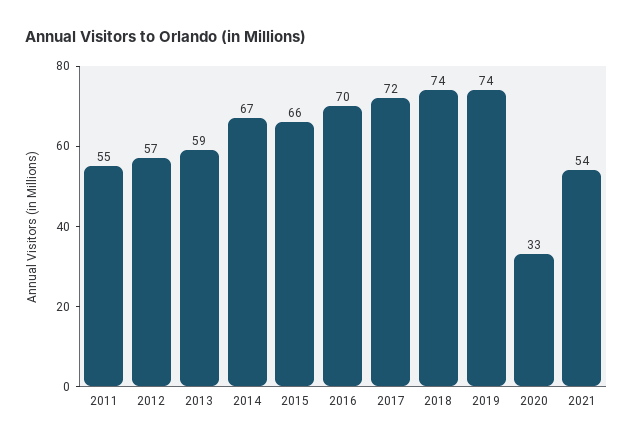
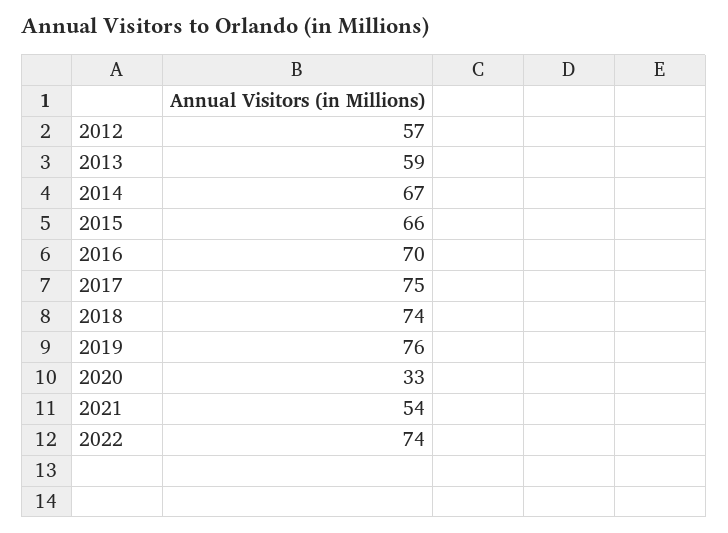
2011: 55 -> none
2017: 72 -> 75
2019: 74 -> 76
2022: none -> 74

